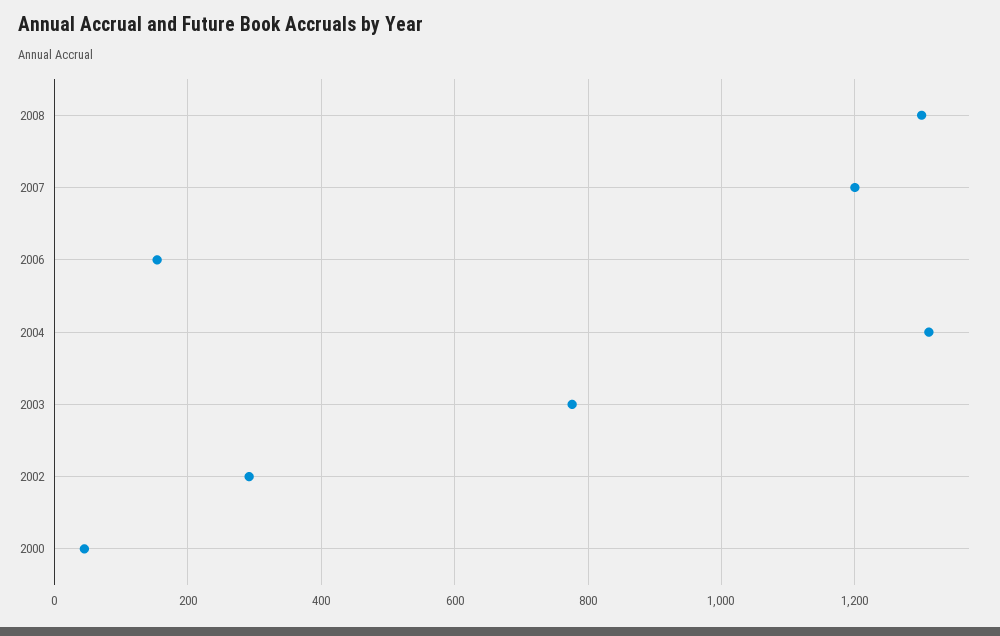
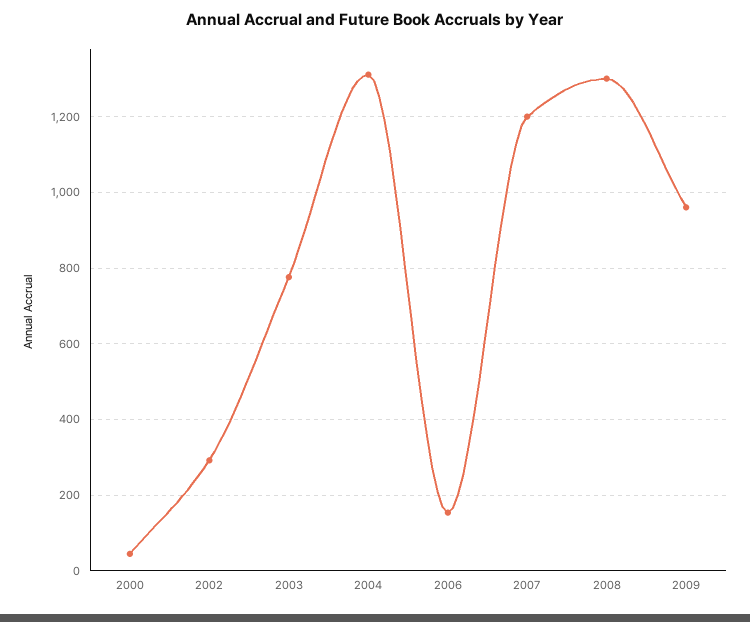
2009: none -> 960

